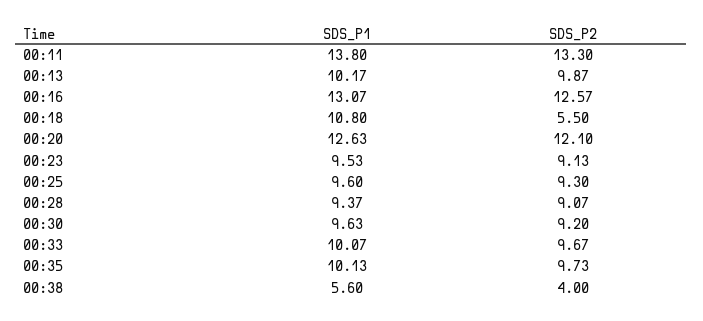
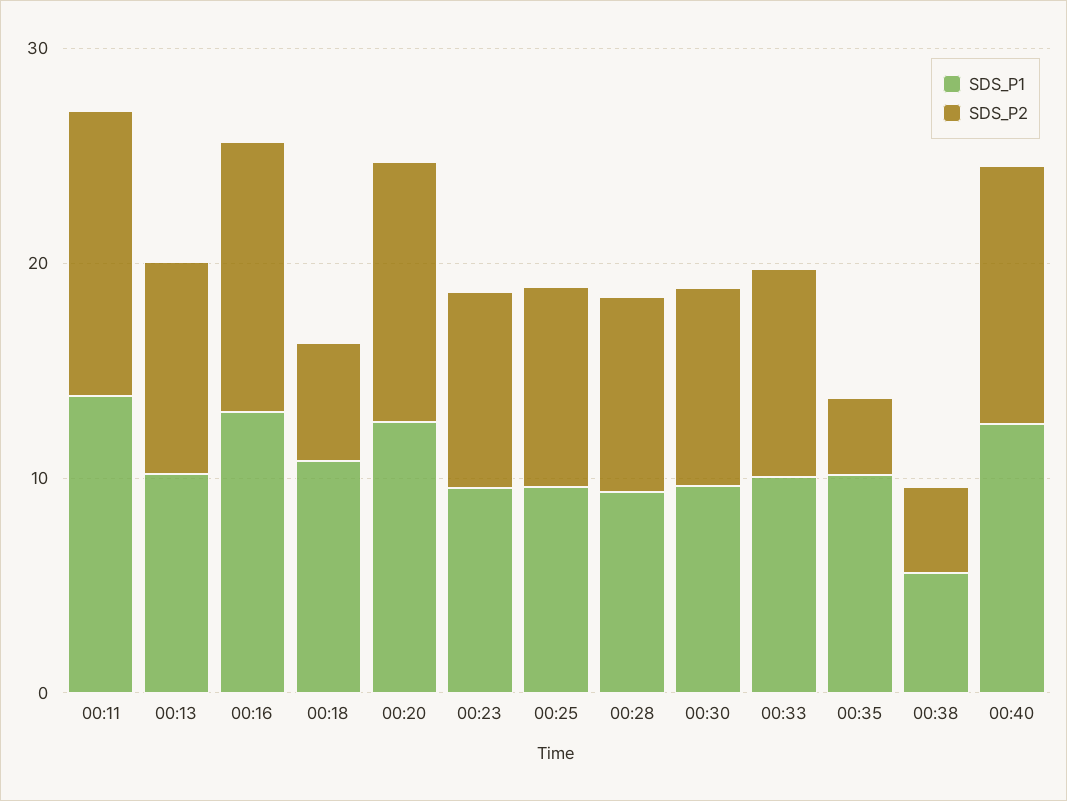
SDS_P2, 00:35: 9.73 -> 4
SDS_P1, 00:40: none -> 12
SDS_P2, 00:40: none -> 12

